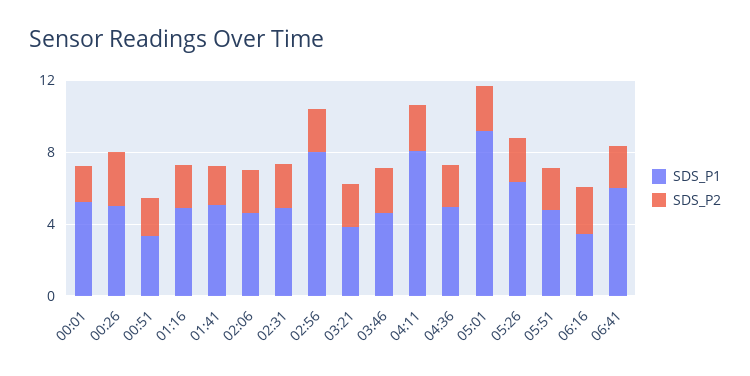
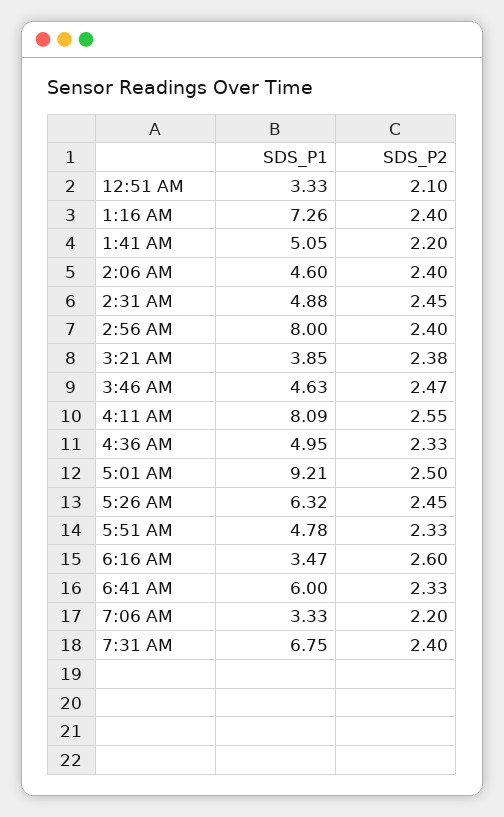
SDS_P1, 00:01: 5 -> none
SDS_P2, 00:01: 2 -> none
SDS_P1, 00:26: 5 -> none
SDS_P2, 00:26: 3 -> none
SDS_P1, 01:16: 5 -> 7.26
SDS_P1, 7:06 AM: none -> 3.33
SDS_P2, 7:06 AM: none -> 2.2
SDS_P1, 7:31 AM: none -> 6.75
SDS_P2, 7:31 AM: none -> 2.4

